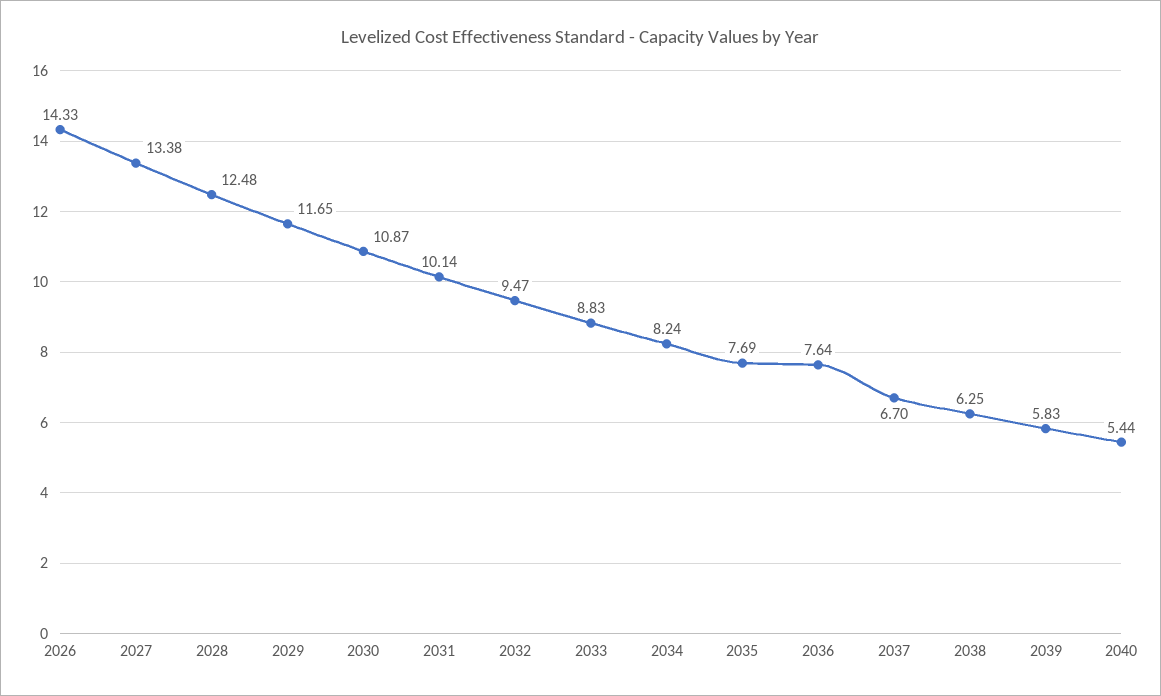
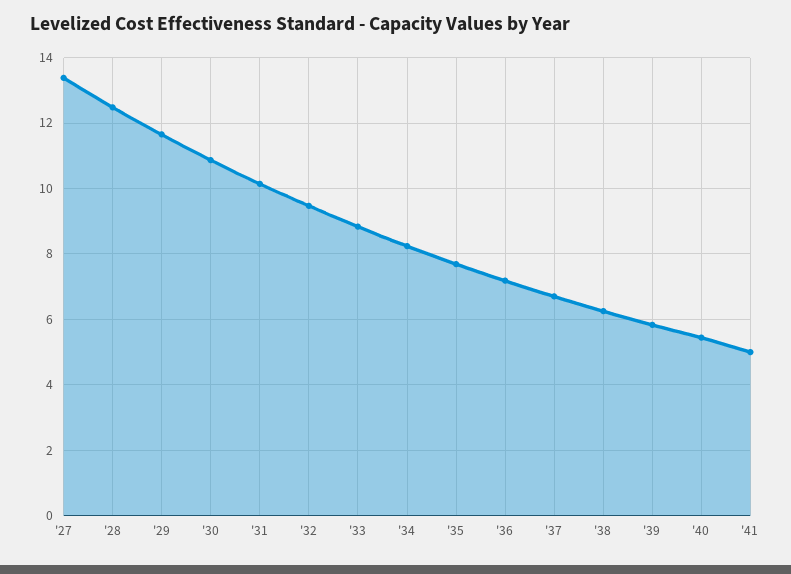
2026: 14.33 -> none
2036: 7.64 -> 7.2
'41: none -> 5

